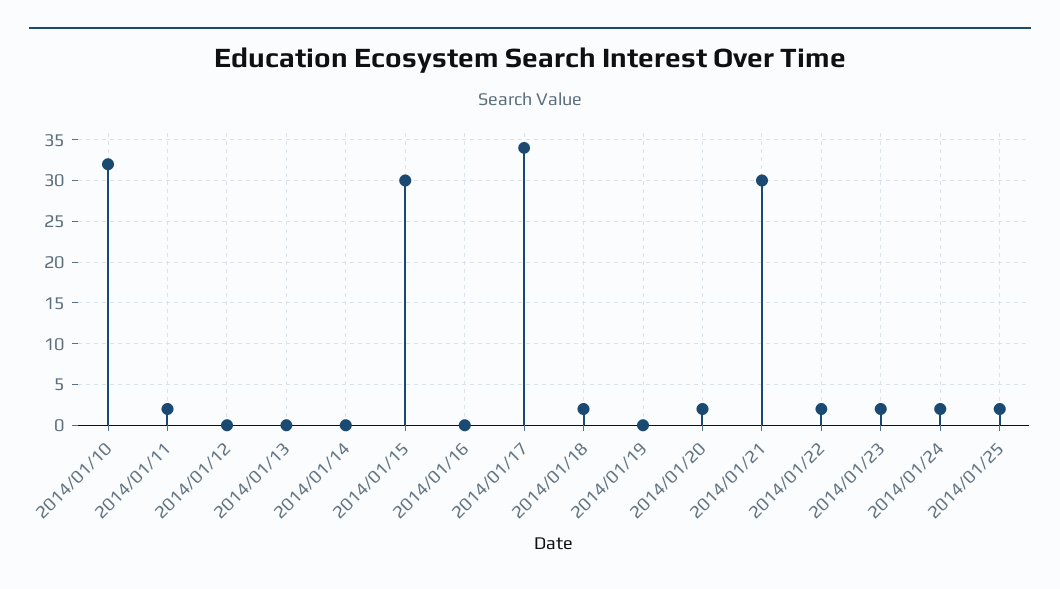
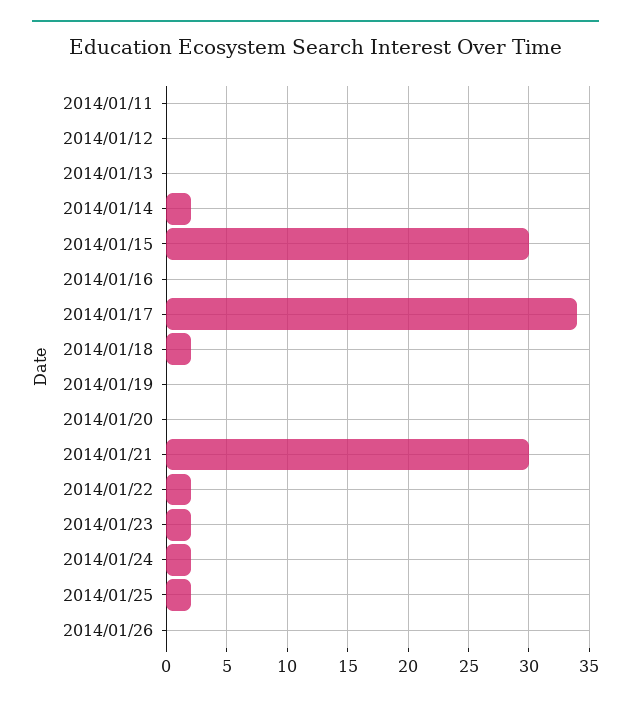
2014/01/10: 32 -> none
2014/01/11: 2 -> 0
2014/01/14: 0 -> 2
2014/01/20: 2 -> 0
2014/01/26: none -> 0

